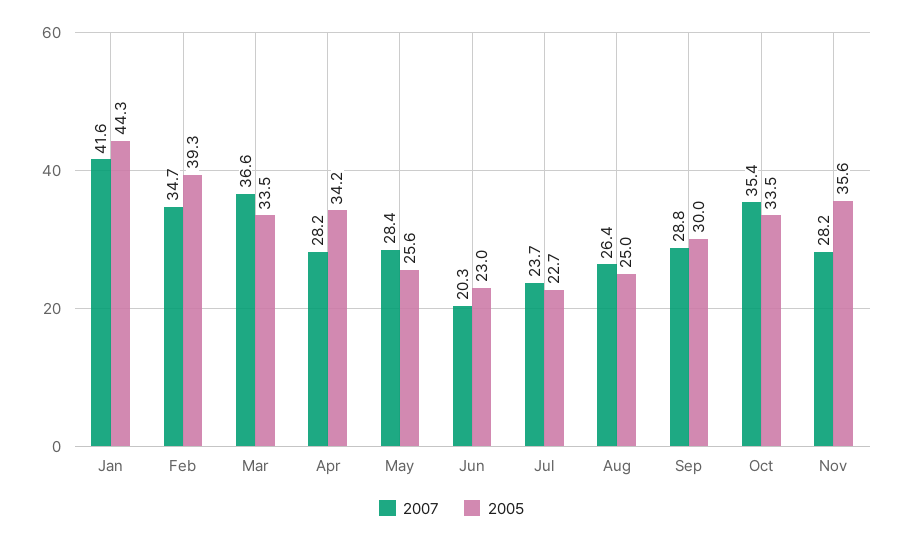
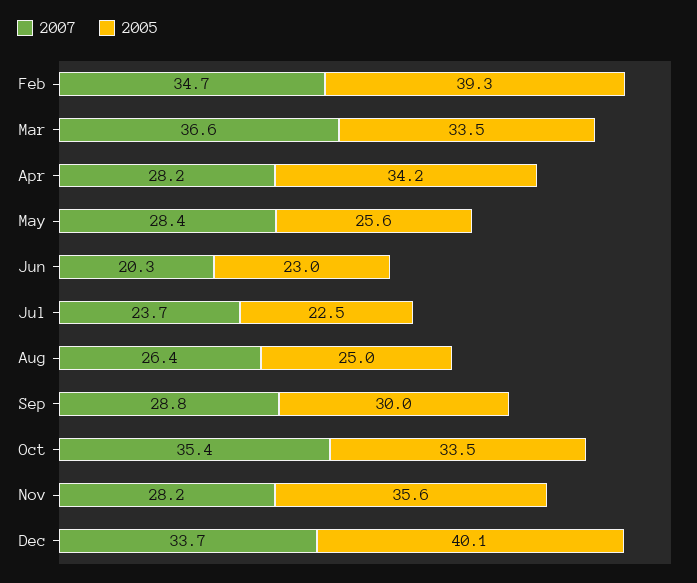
2007, Jan: 41.6 -> none
2005, Jan: 44.3 -> none
2005, Jul: 22.7 -> 22.5
2007, Dec: none -> 33.7
2005, Dec: none -> 40.1

